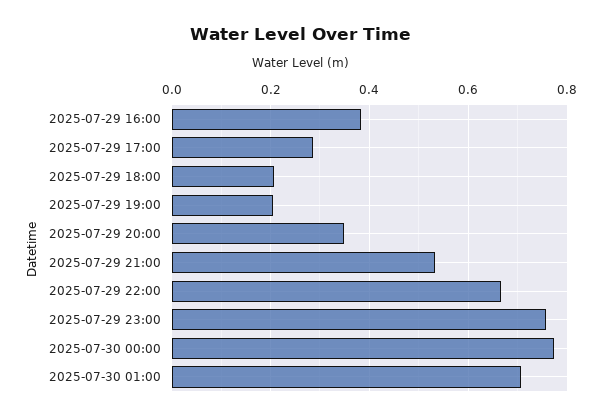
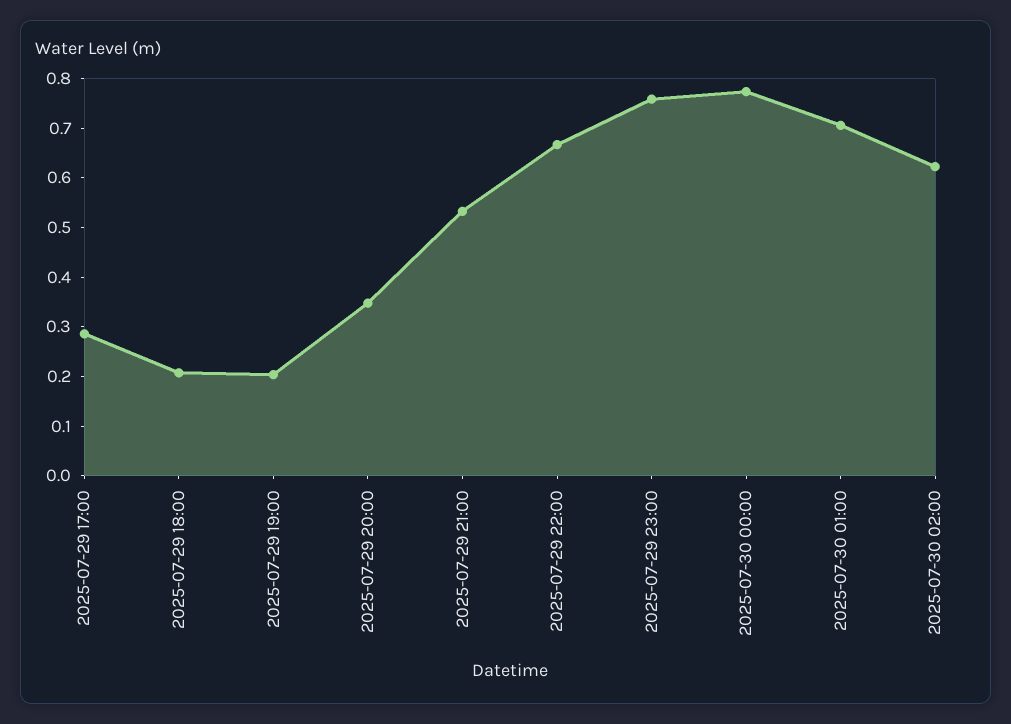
2025-07-29 16:00: 0.38 -> none
2025-07-30 02:00: none -> 0.62

